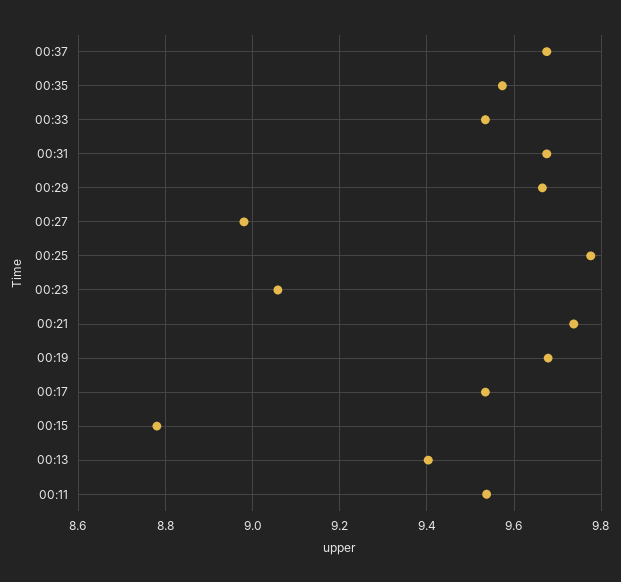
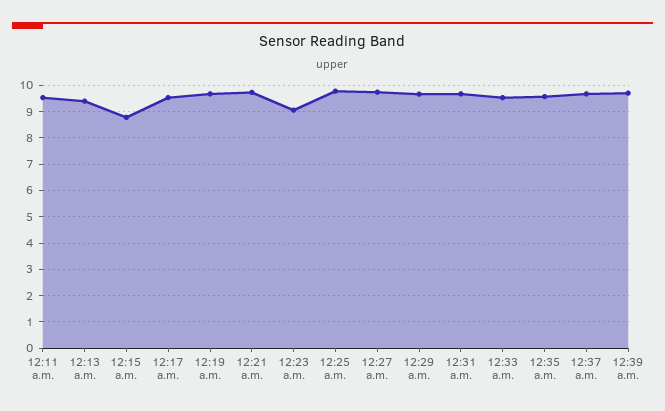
00:27: 8.98 -> 9.75
12:39 a.m.: none -> 9.75

